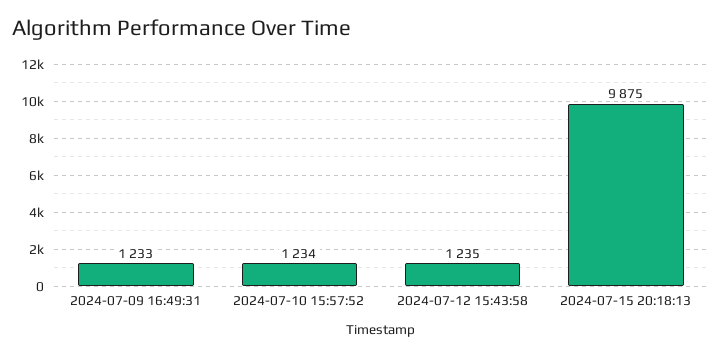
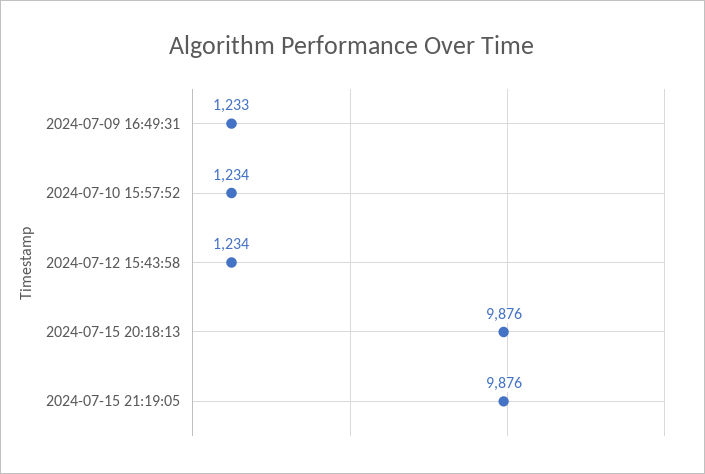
2024-07-12 15:43:58: 1235 -> 1234
2024-07-15 20:18:13: 9875 -> 9876
2024-07-15 21:19:05: none -> 9876

